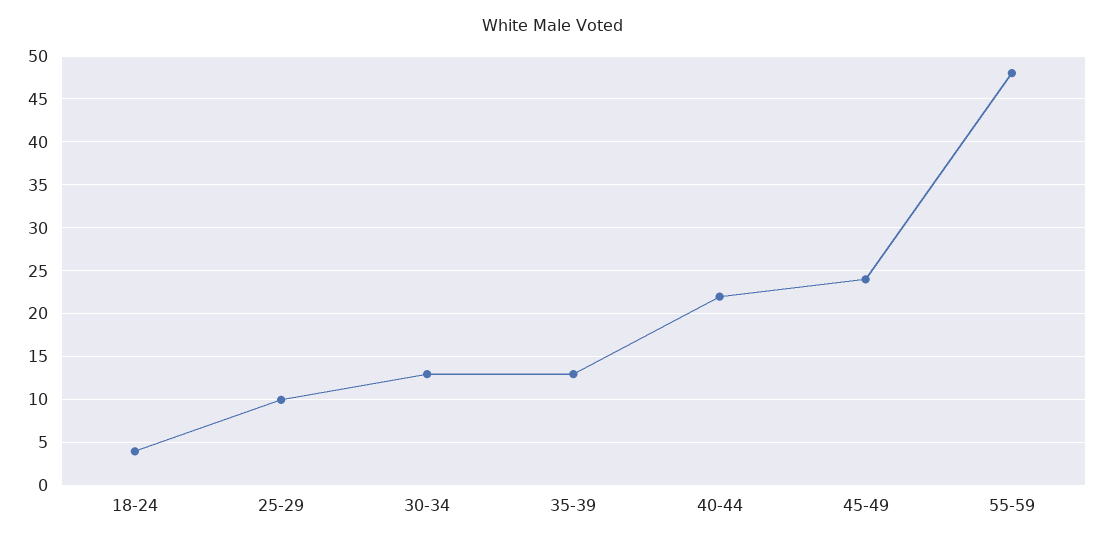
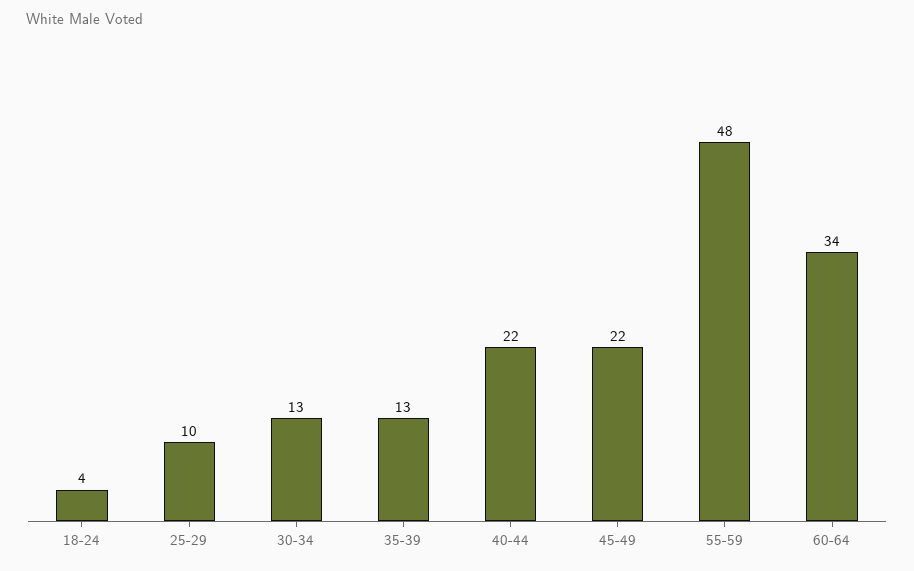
45-49: 24 -> 22
60-64: none -> 34

